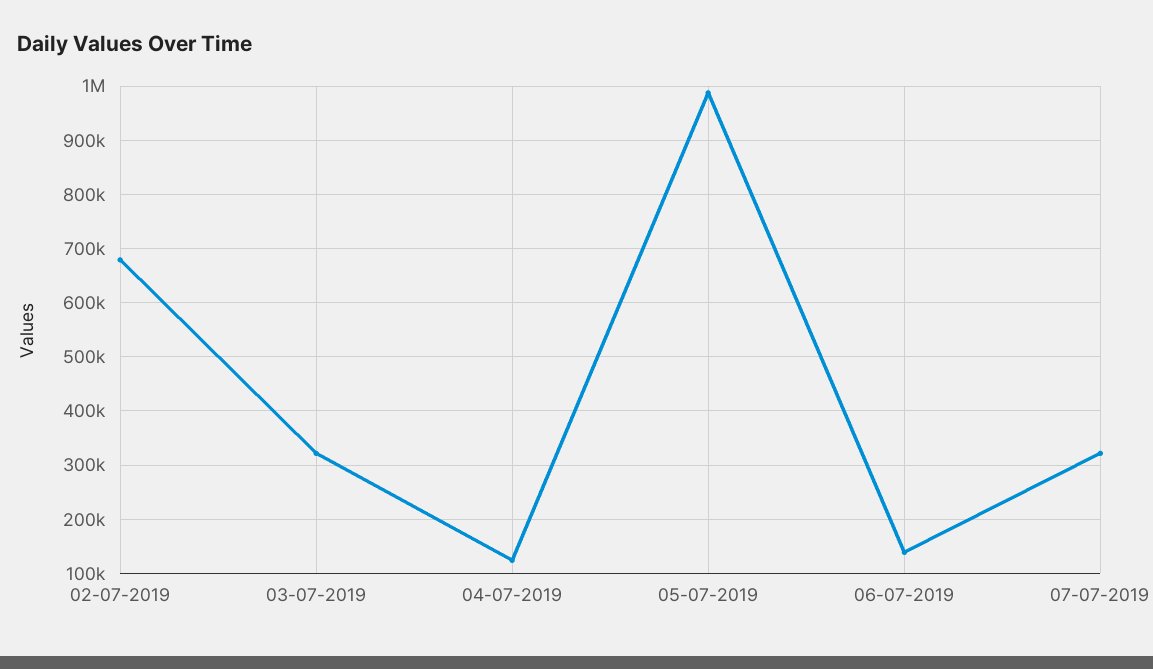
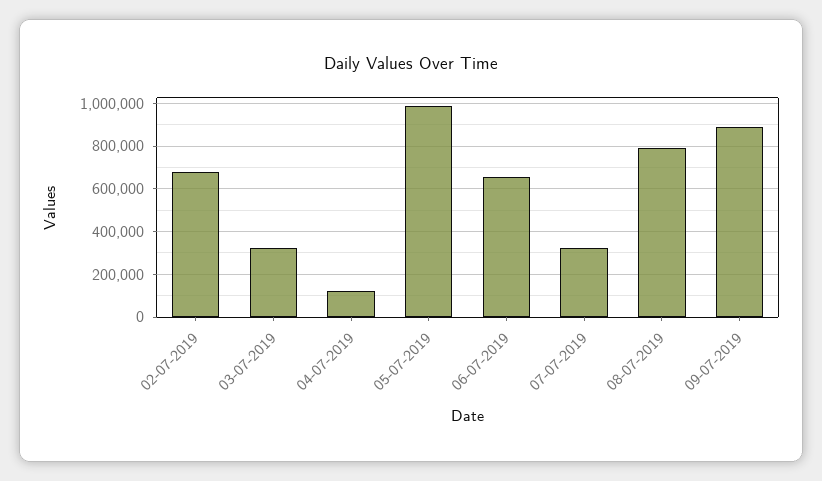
06-07-2019: 140000 -> 650000
08-07-2019: none -> 800000
09-07-2019: none -> 900000

